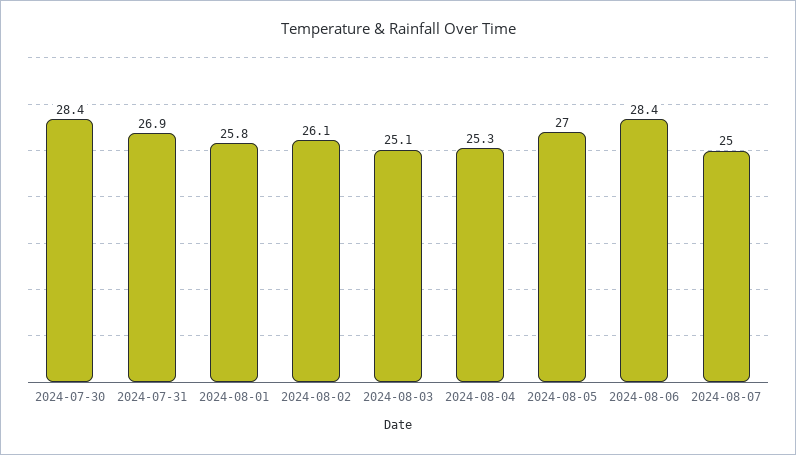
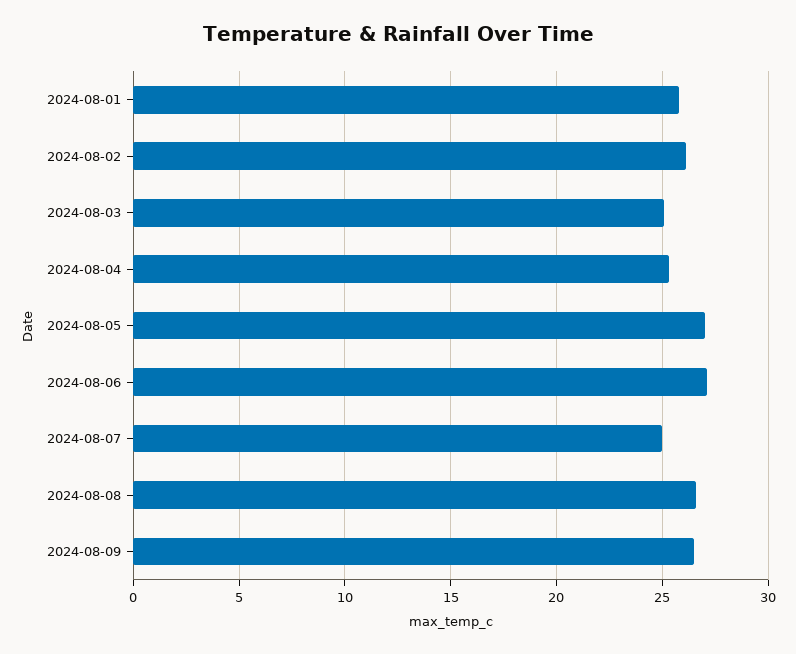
2024-07-30: 28.4 -> none
2024-07-31: 26.9 -> none
2024-08-06: 28.4 -> 27
2024-08-08: none -> 26.5
2024-08-09: none -> 26.5

